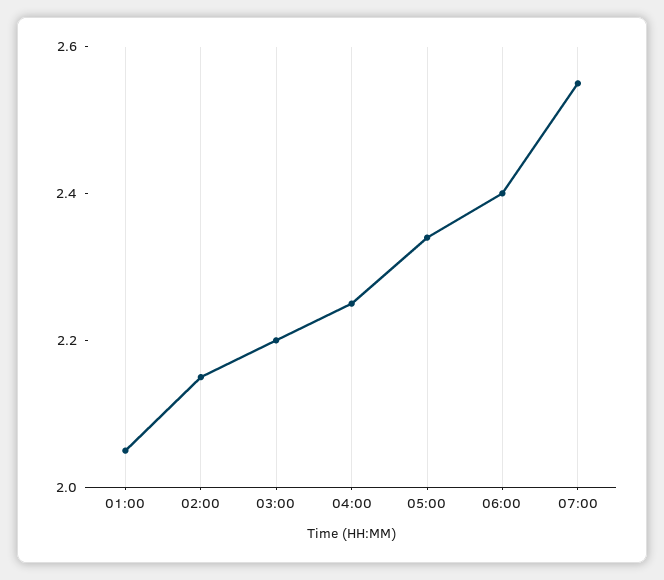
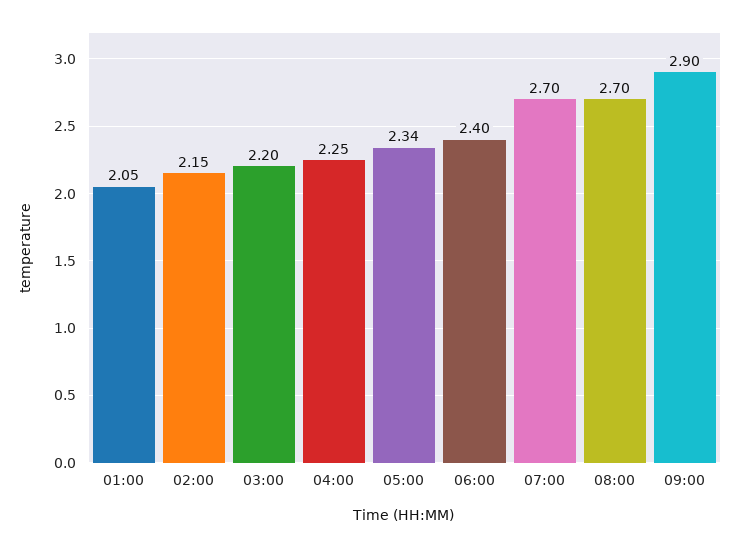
07:00: 2.55 -> 2.7
08:00: none -> 2.7
09:00: none -> 2.9

